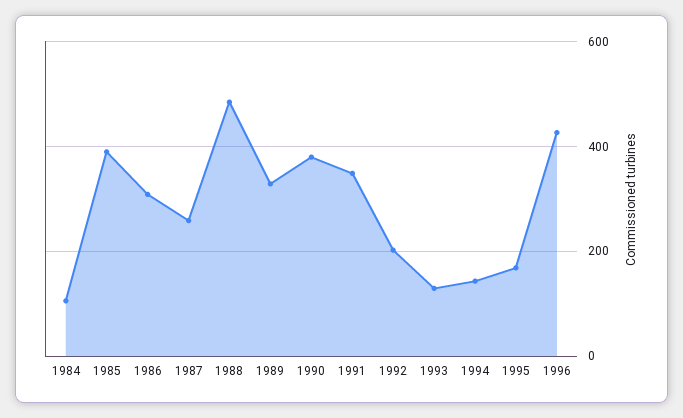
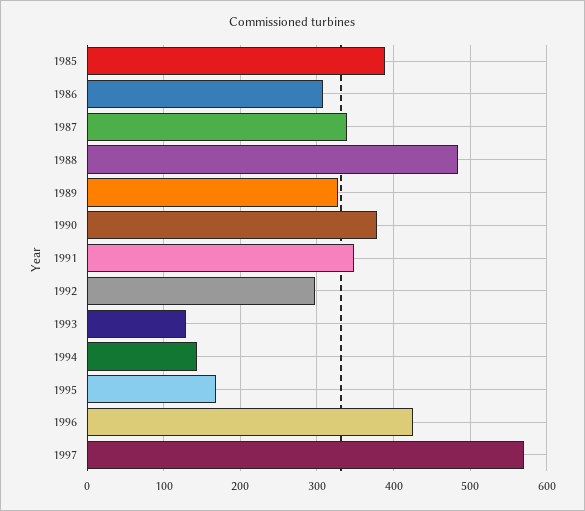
1984: 100 -> none
1987: 260 -> 340
1992: 200 -> 300
1997: none -> 570

